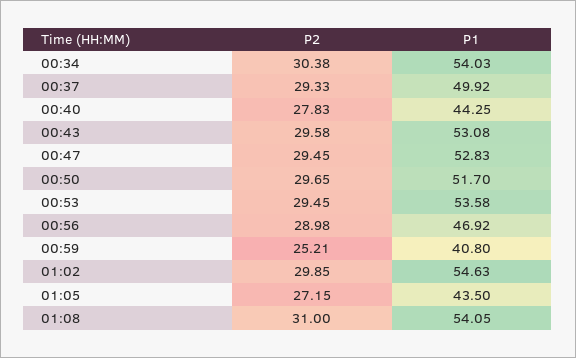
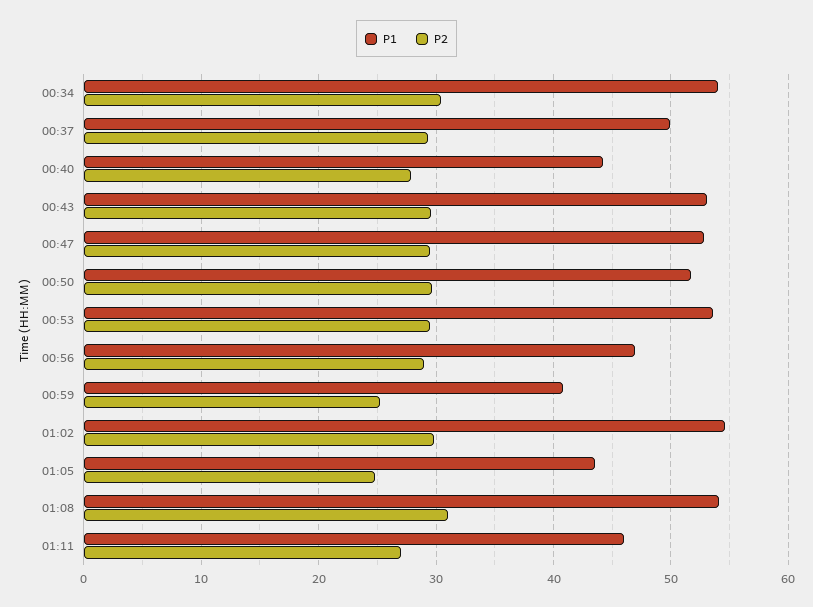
P2, 01:05: 27.15 -> 25
P1, 01:11: none -> 46
P2, 01:11: none -> 27

